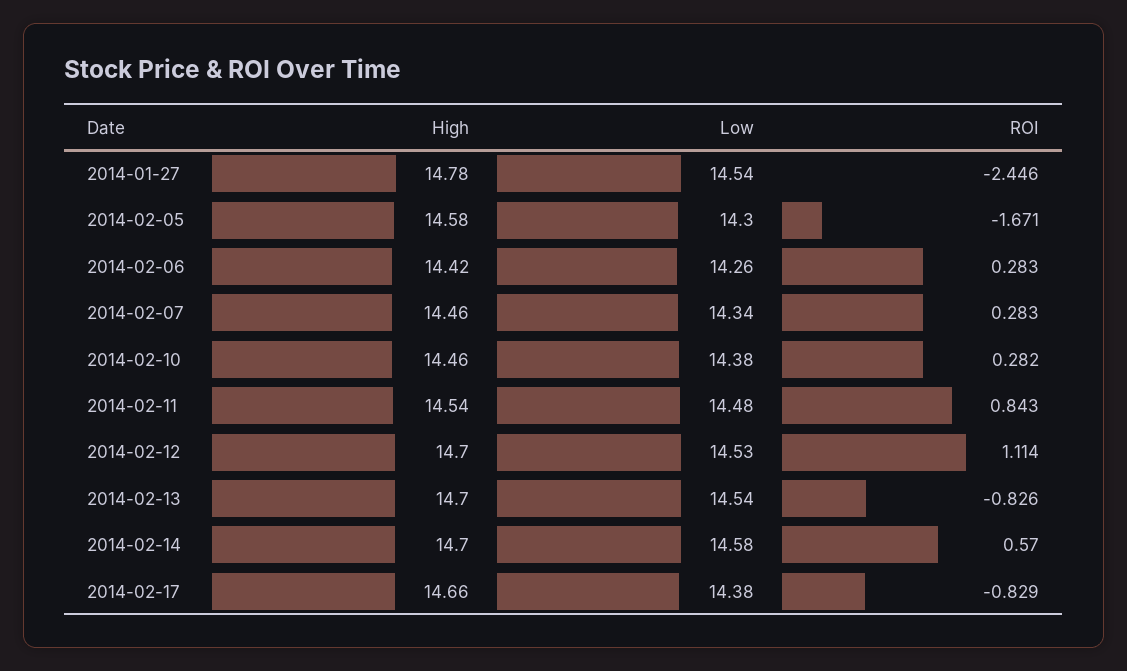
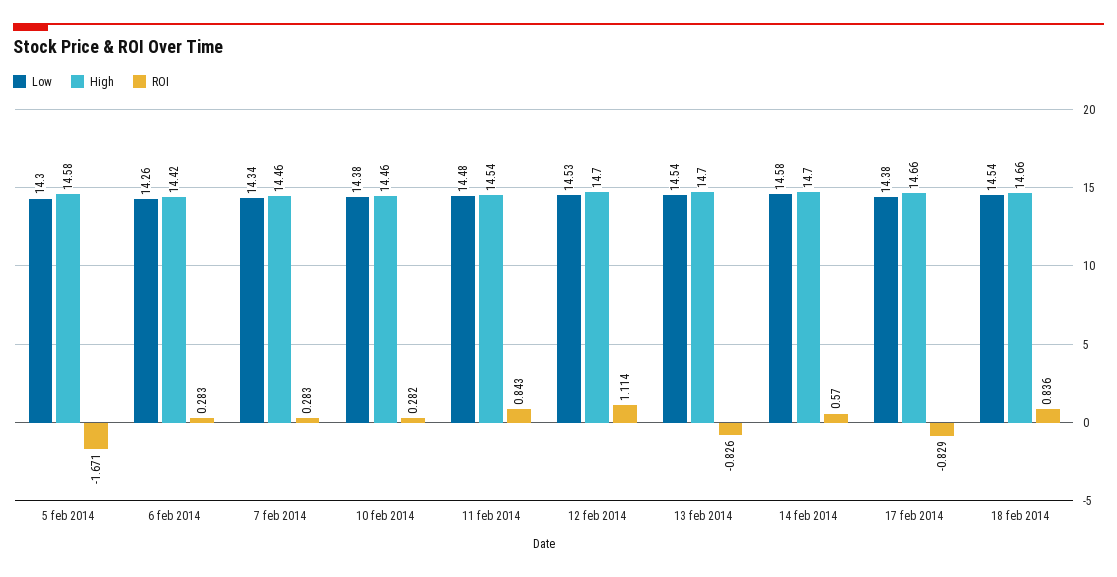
High, 2014-01-27: 14.78 -> none
Low, 2014-01-27: 14.54 -> none
ROI, 2014-01-27: -2.446 -> none
Low, 18 feb 2014: none -> 14.54
High, 18 feb 2014: none -> 14.66
ROI, 18 feb 2014: none -> 0.836

